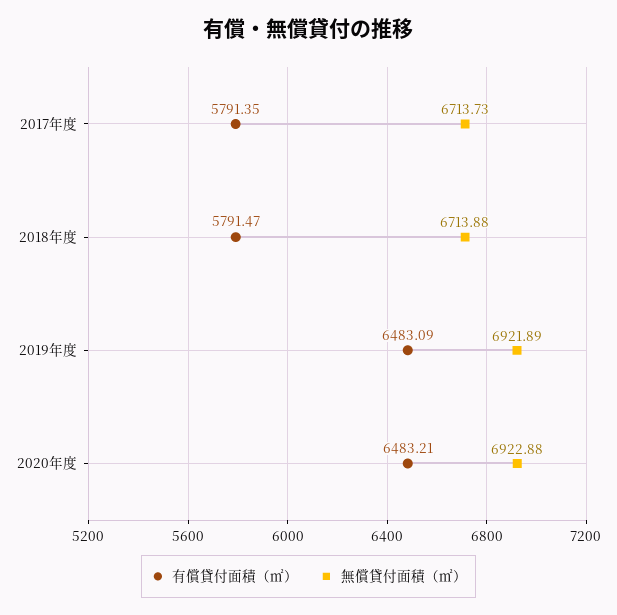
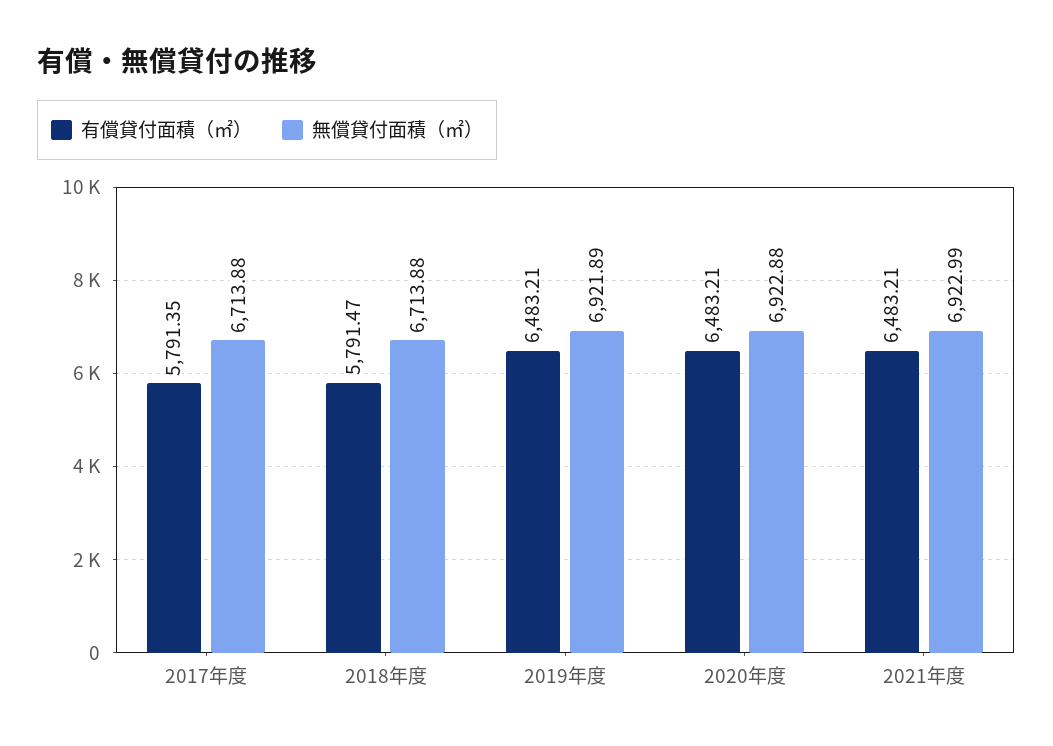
無償貸付面積（㎡）, 2017年度: 6713.73 -> 6713.88
有償貸付面積（㎡）, 2019年度: 6483.09 -> 6483.21
有償貸付面積（㎡）, 2021年度: none -> 6483.21
無償貸付面積（㎡）, 2021年度: none -> 6922.99

